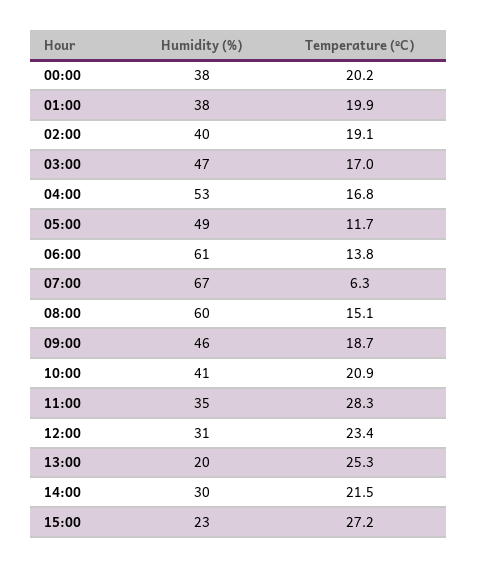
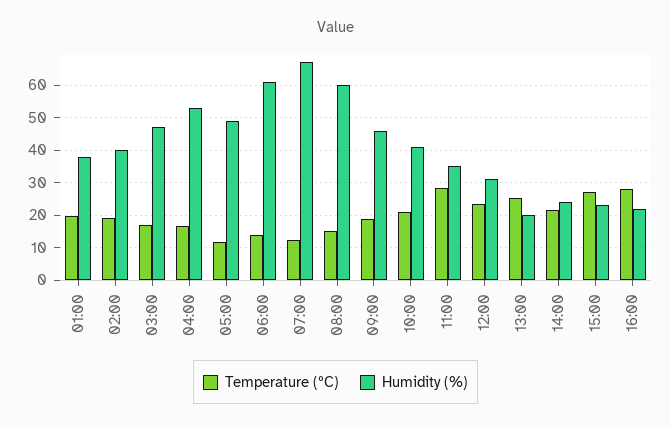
Humidity (%), 00:00: 38 -> none
Temperature (ºC), 00:00: 20.2 -> none
Temperature (ºC), 07:00: 6.3 -> 12
Humidity (%), 14:00: 30 -> 24
Temperature (ºC), 16:00: none -> 28
Humidity (%), 16:00: none -> 22

